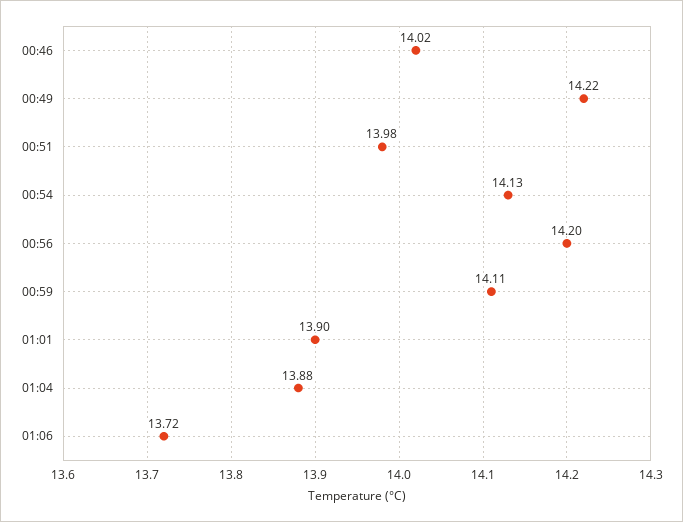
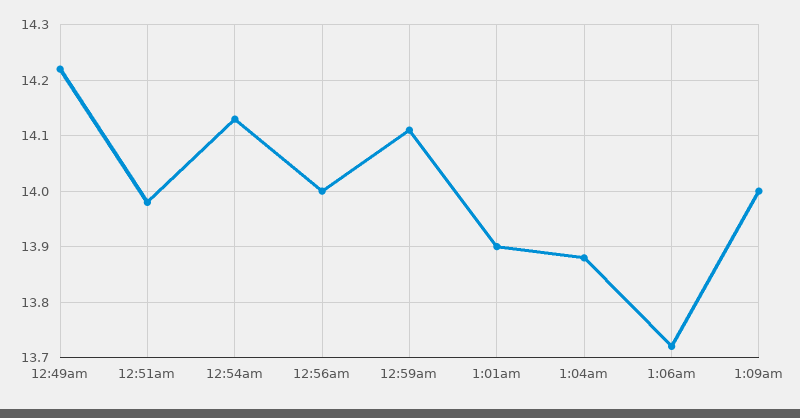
00:46: 14.02 -> none
00:56: 14.2 -> 14
1:09am: none -> 14

